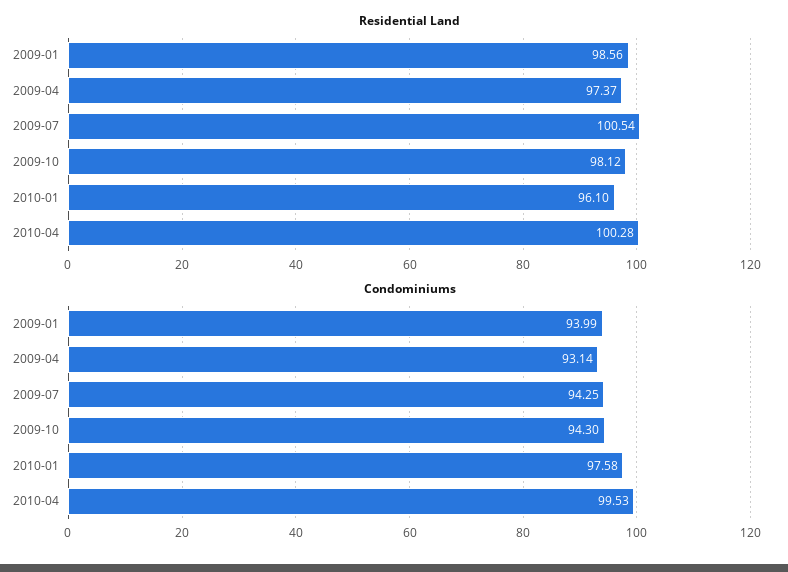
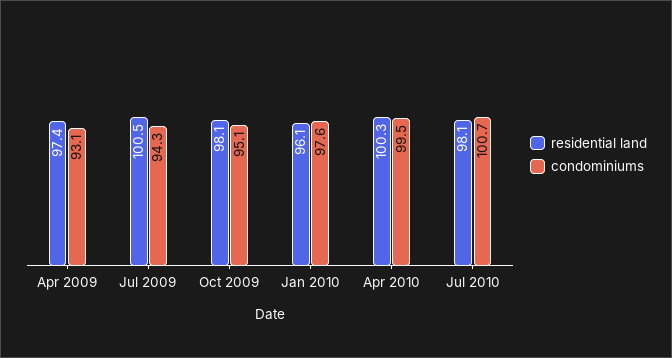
Residential Land, 2009-01: 98.56 -> none
Condominiums, 2009-01: 93.99 -> none
Condominiums, 2009-10: 94.3 -> 95.1
Residential Land, Jul 2010: none -> 98.1
Condominiums, Jul 2010: none -> 100.7

